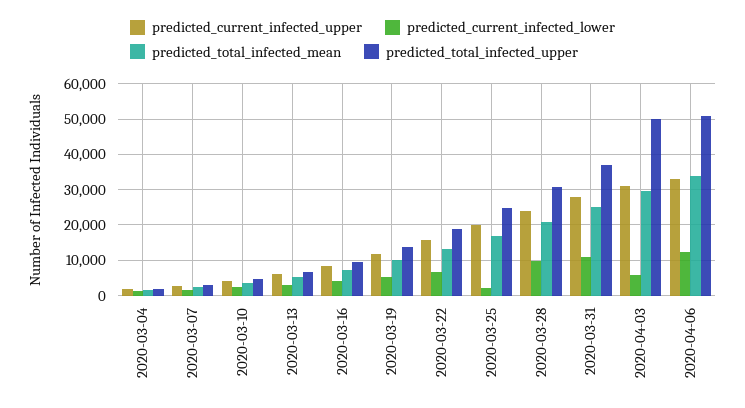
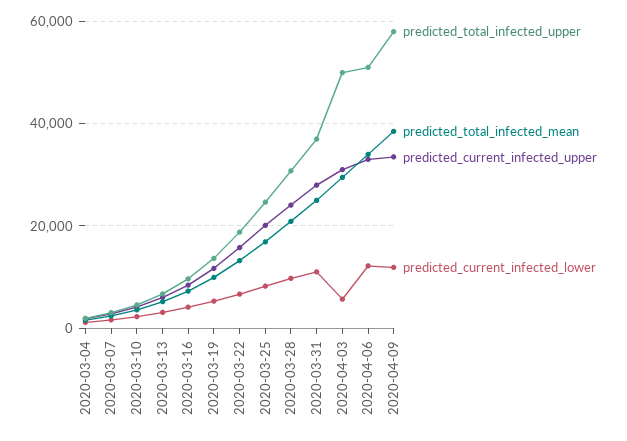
predicted_current_infected_lower, 2020-03-25: 2000 -> 8000
predicted_total_infected_upper, 2020-04-09: none -> 58000
predicted_total_infected_mean, 2020-04-09: none -> 38000
predicted_current_infected_upper, 2020-04-09: none -> 34000
predicted_current_infected_lower, 2020-04-09: none -> 12000

